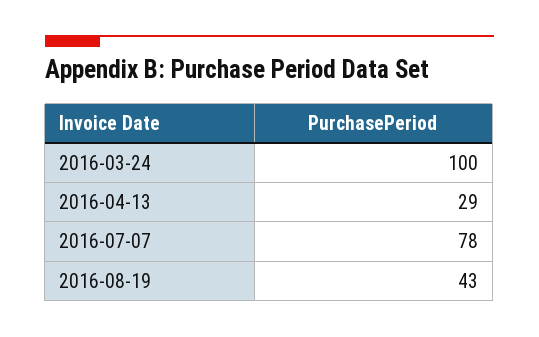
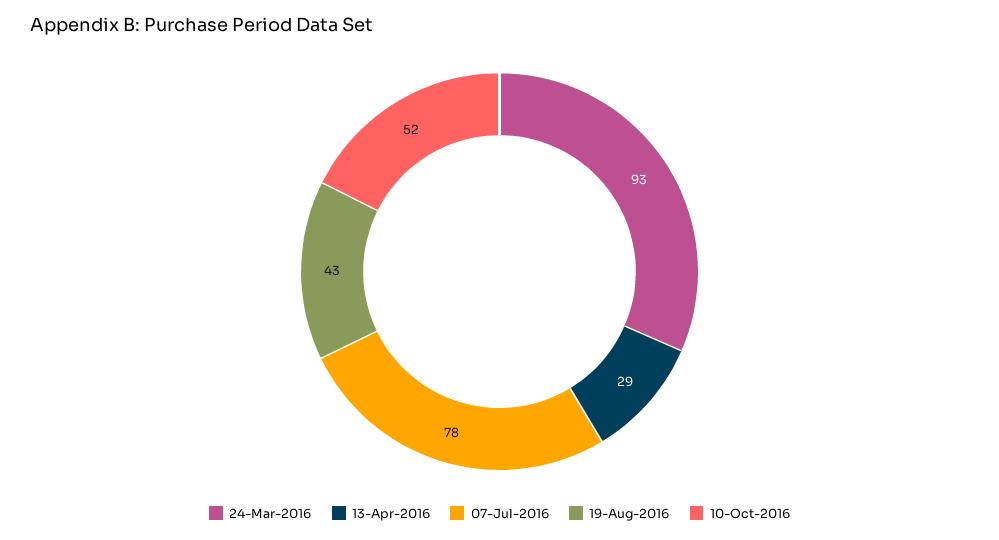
2016-03-24: 100 -> 93
10-Oct-2016: none -> 52

